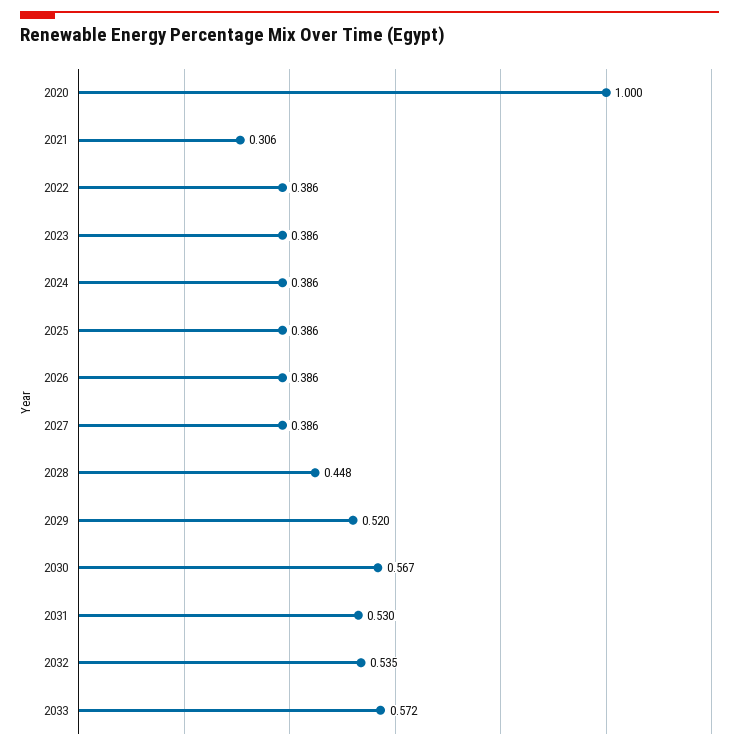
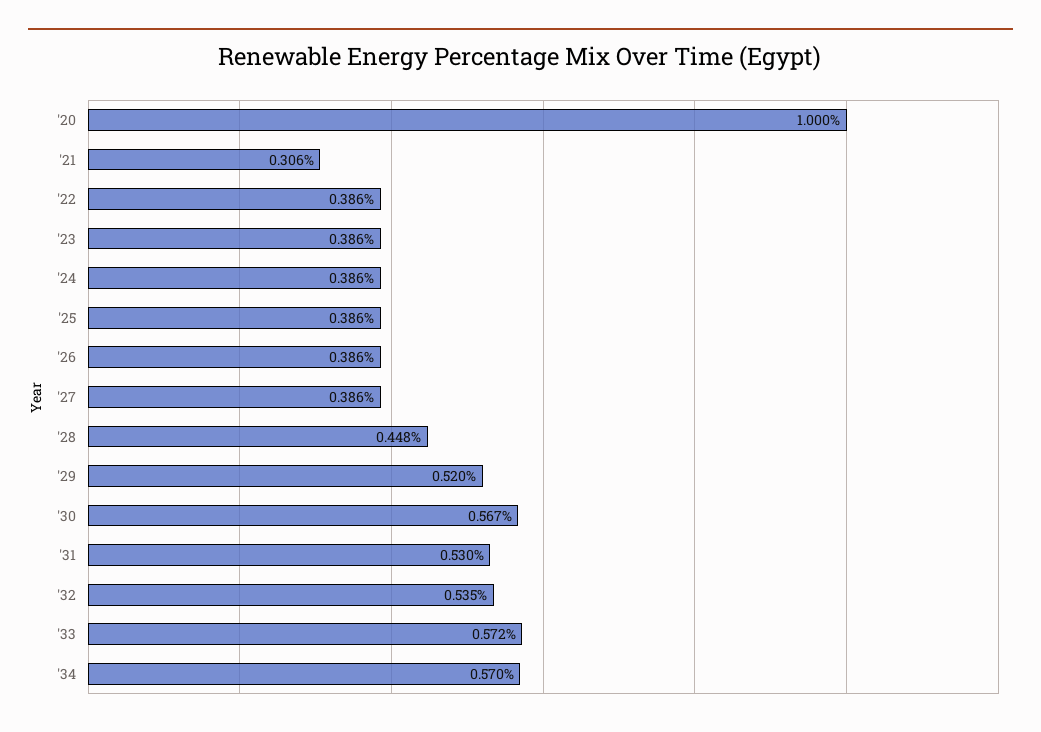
'34: none -> 0.57

